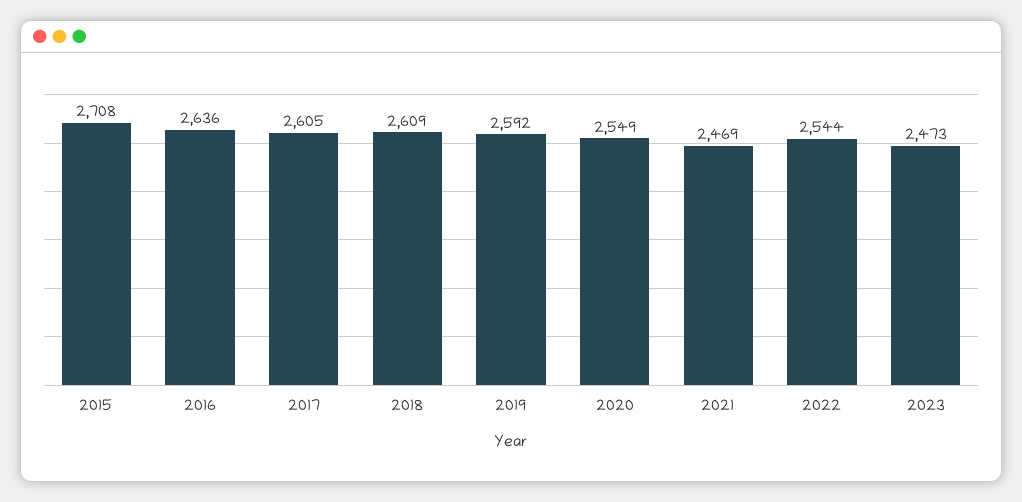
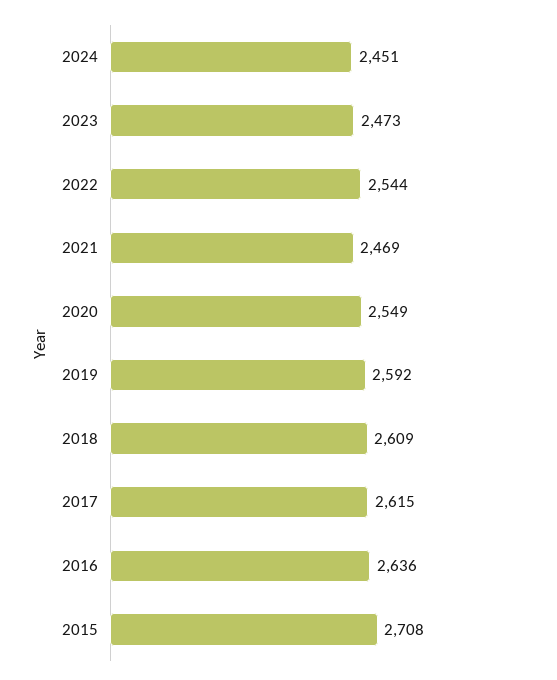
2017: 2605 -> 2615
2024: none -> 2451

